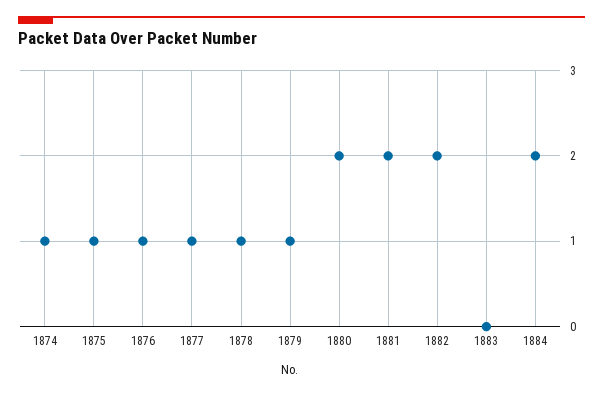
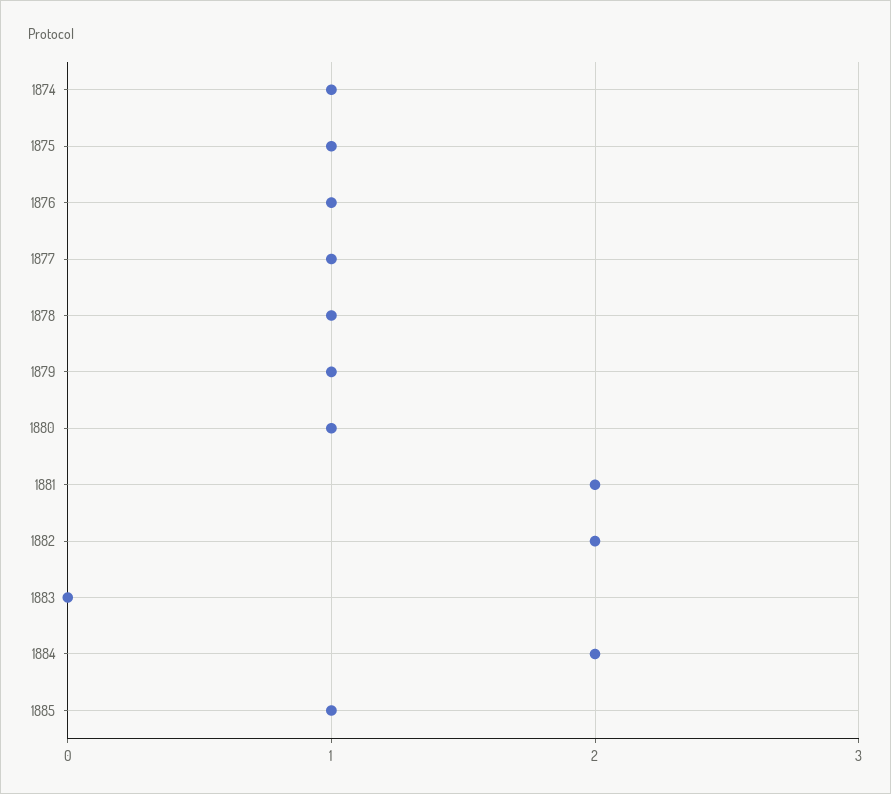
1880: 2 -> 1
1885: none -> 1

